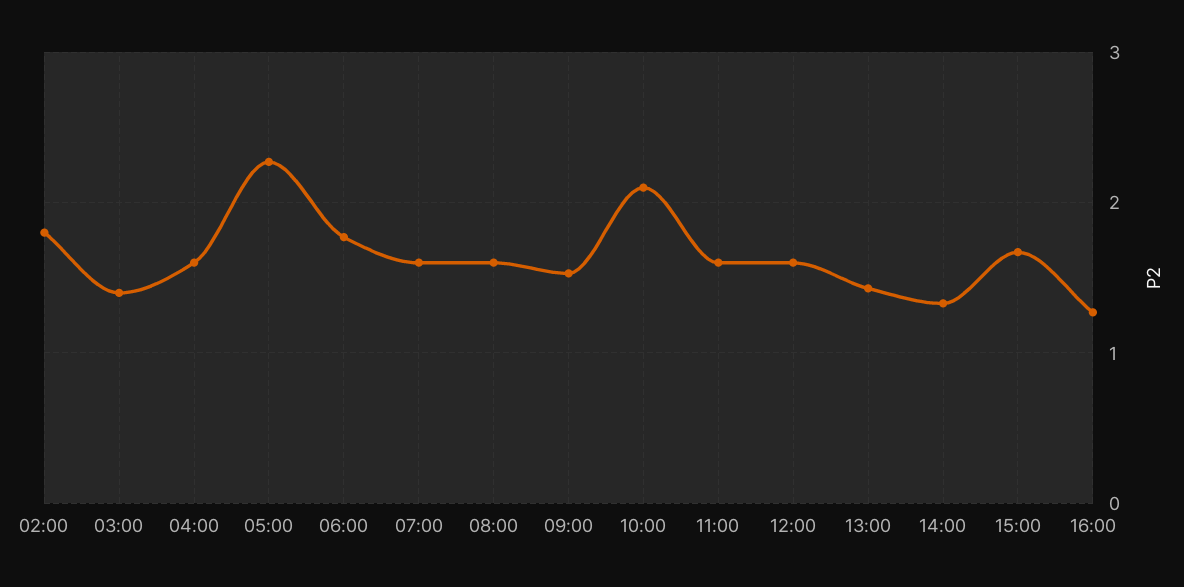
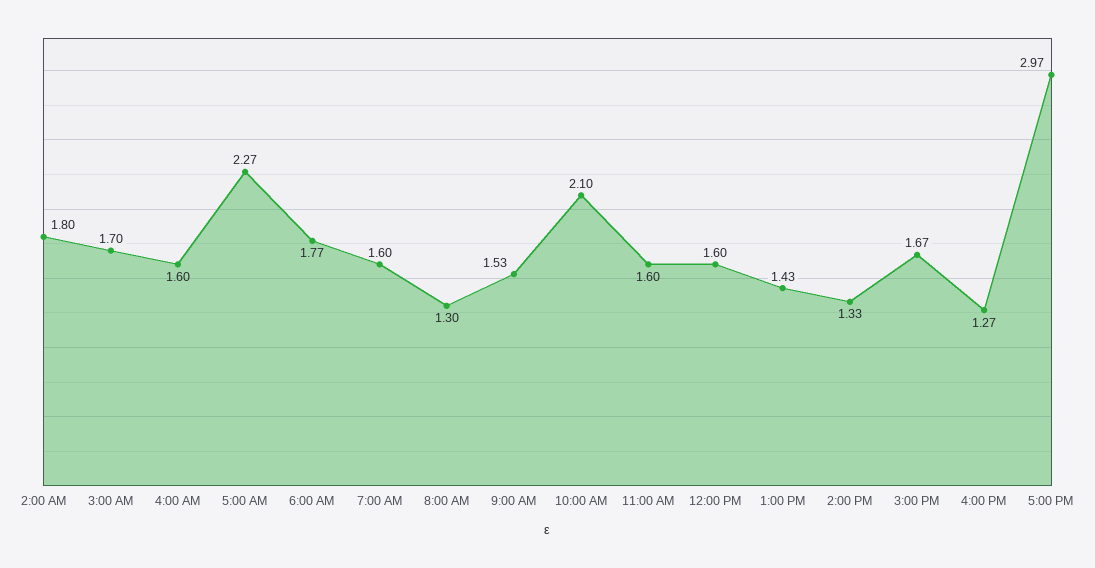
03:00: 1.4 -> 1.7
08:00: 1.6 -> 1.3
5:00 PM: none -> 2.97

